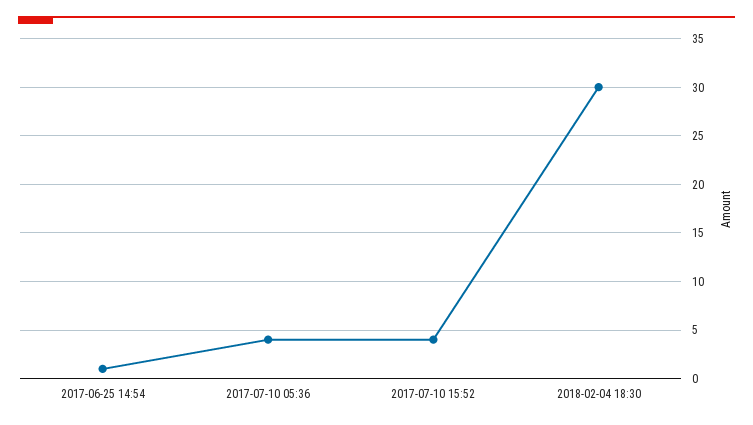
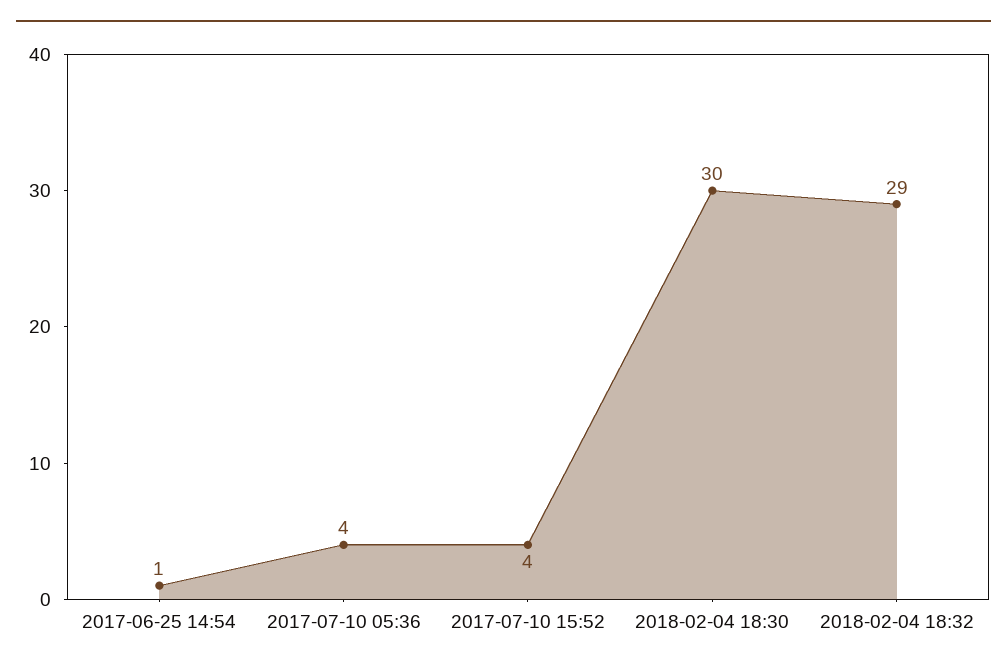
2018-02-04 18:32: none -> 29

